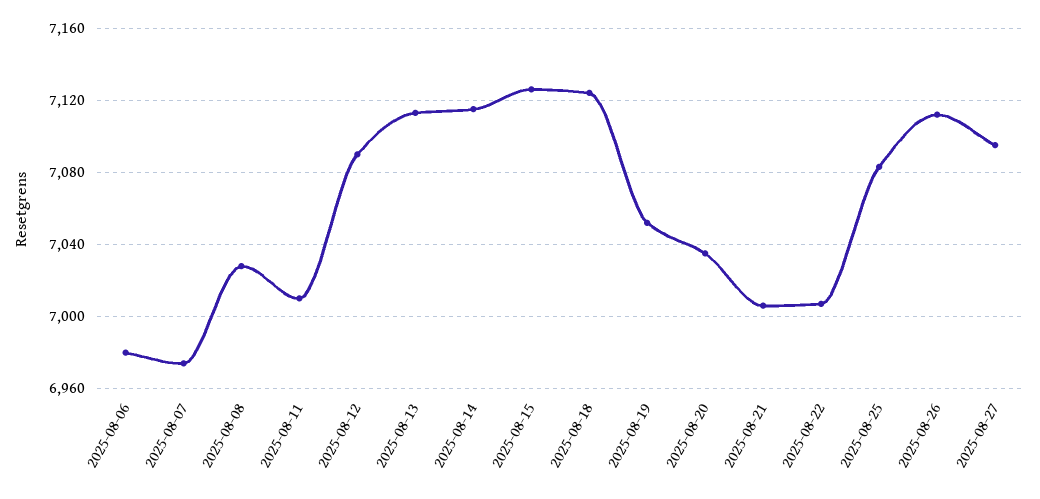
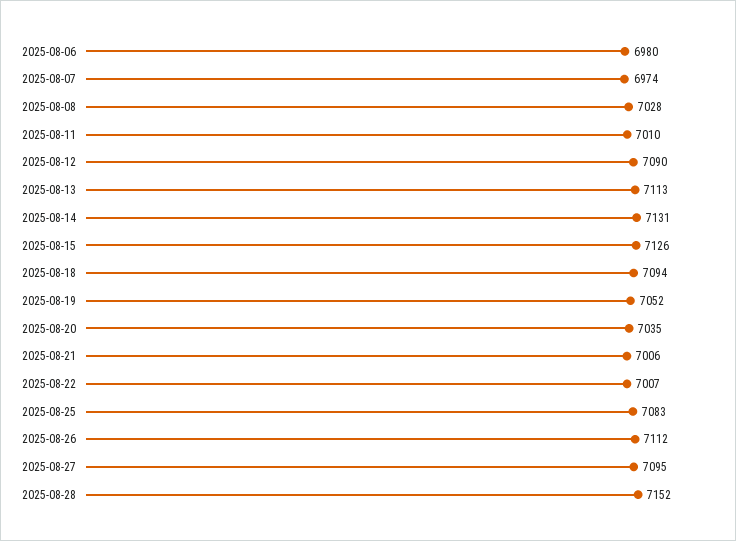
2025-08-14: 7115 -> 7131
2025-08-18: 7125 -> 7094
2025-08-28: none -> 7152

